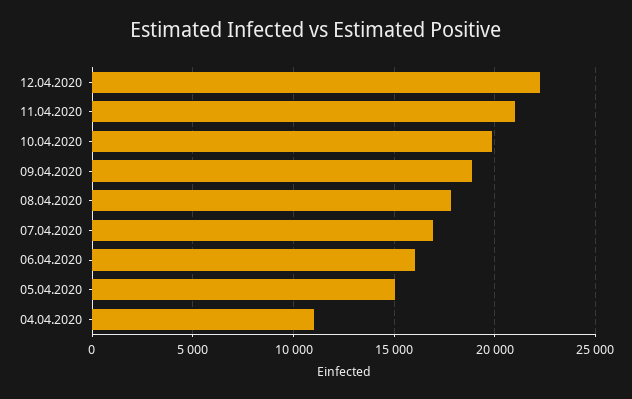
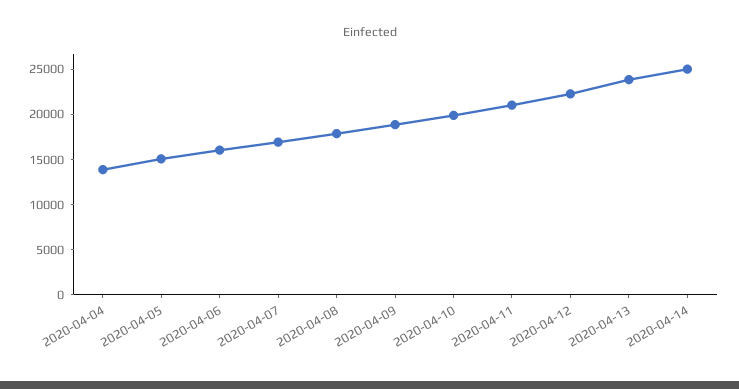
04.04.2020: 11000 -> 14000
2020-04-13: none -> 24000
2020-04-14: none -> 25000

